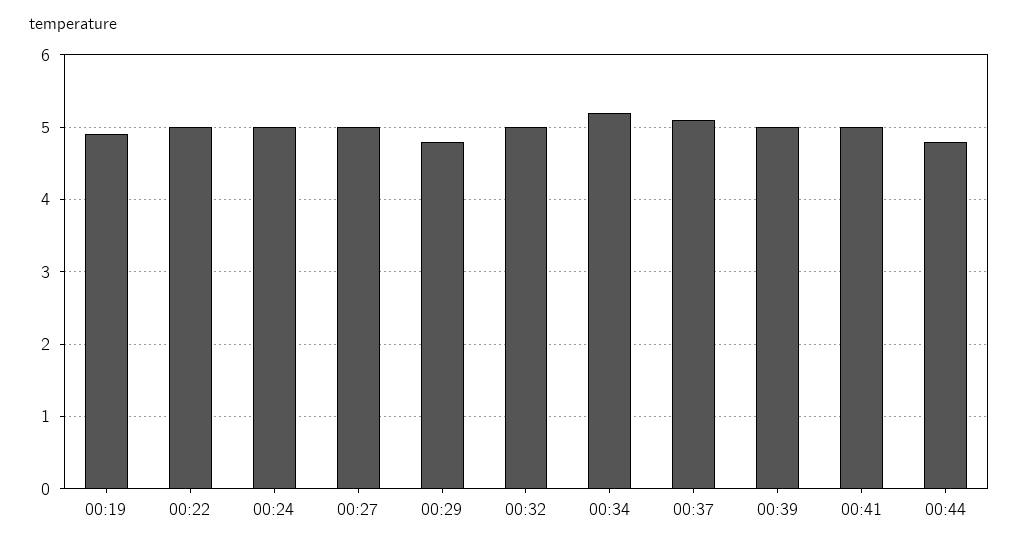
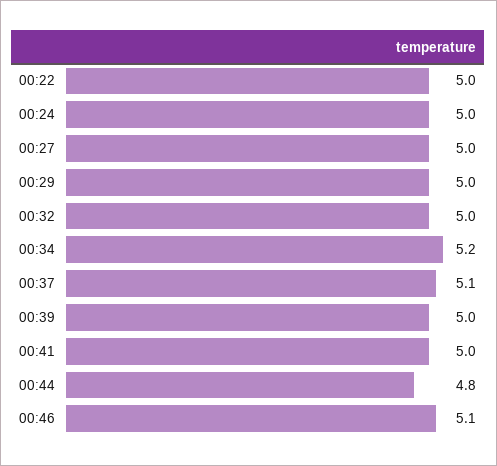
00:19: 4.9 -> none
00:29: 4.8 -> 5
00:46: none -> 5.1

